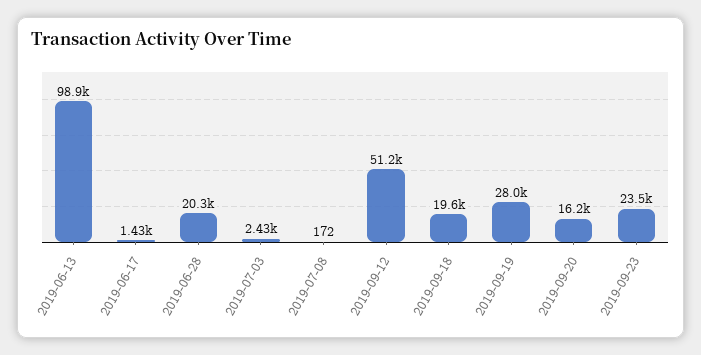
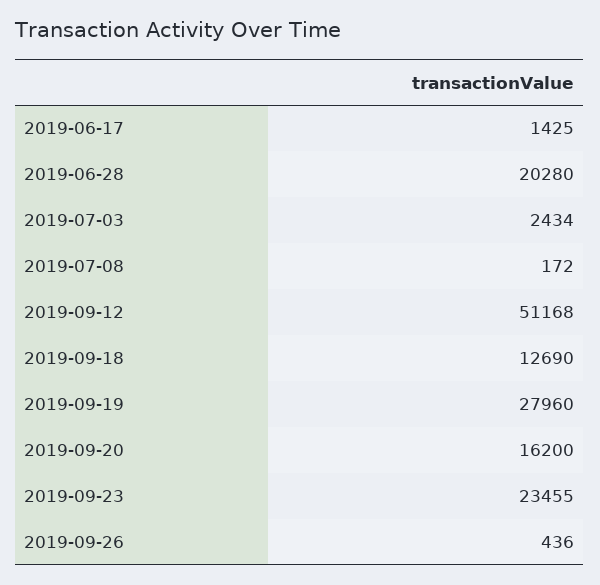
2019-06-13: 98900 -> none
2019-09-18: 19600 -> 12690
2019-09-26: none -> 436

